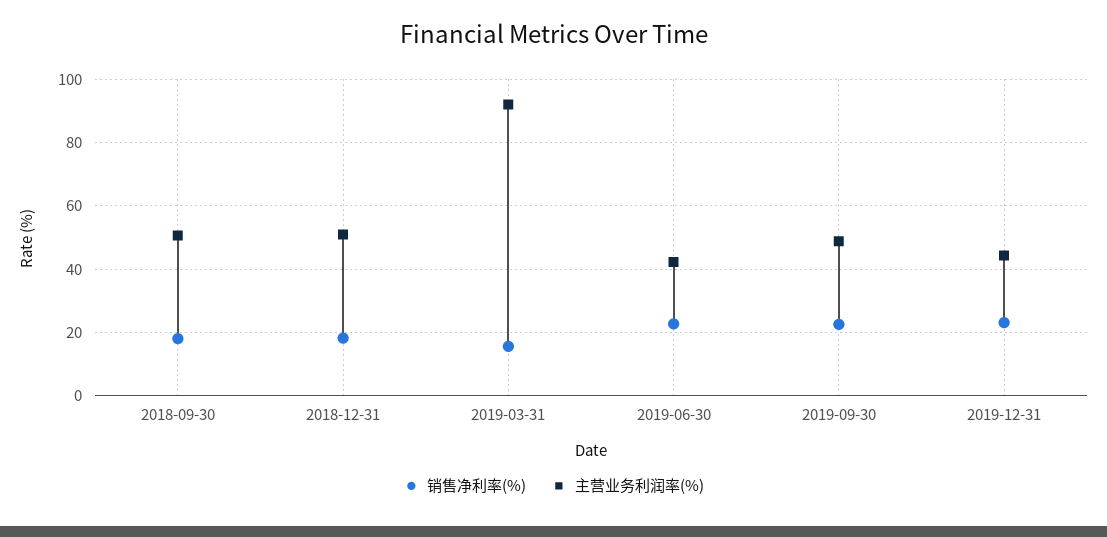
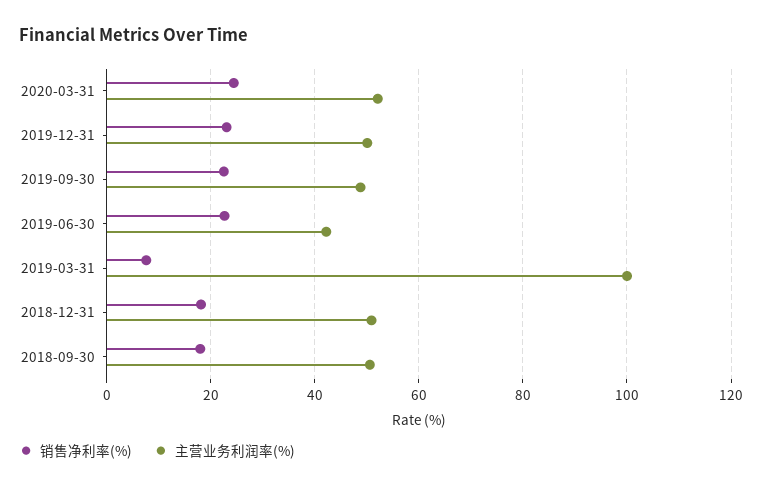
销售净利率(%), 2019-03-31: 16 -> 8
主营业务利润率(%), 2019-03-31: 92 -> 100
主营业务利润率(%), 2019-12-31: 44 -> 50
销售净利率(%), 2020-03-31: none -> 24
主营业务利润率(%), 2020-03-31: none -> 52

